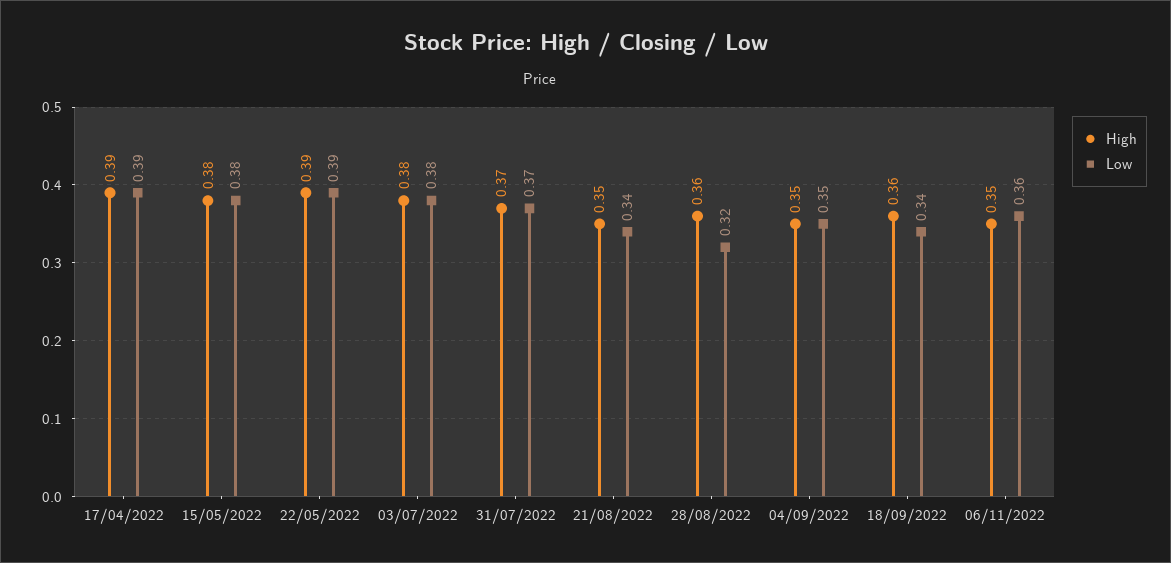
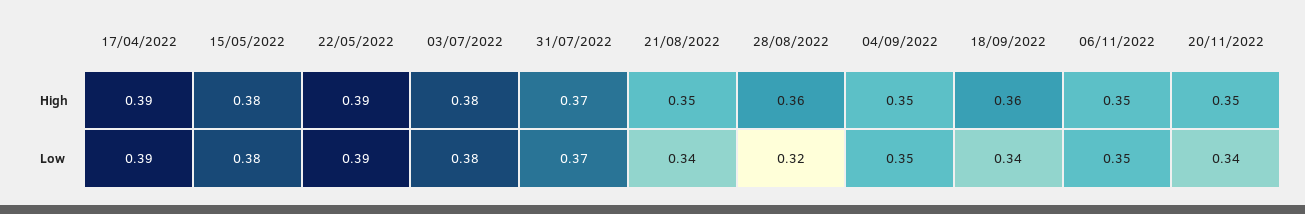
Low, 06/11/2022: 0.36 -> 0.35
High, 20/11/2022: none -> 0.35
Low, 20/11/2022: none -> 0.34

